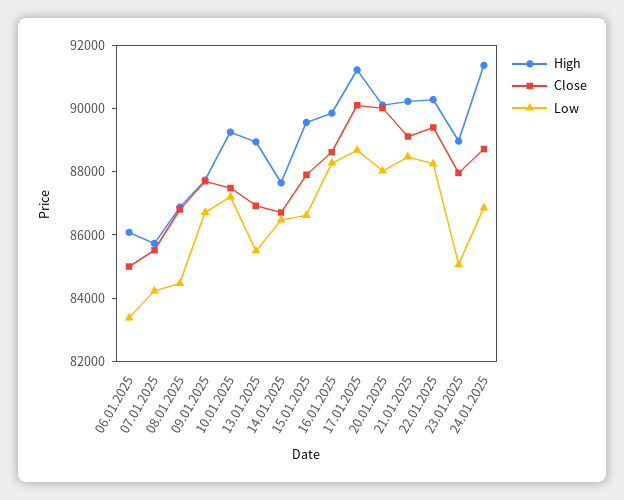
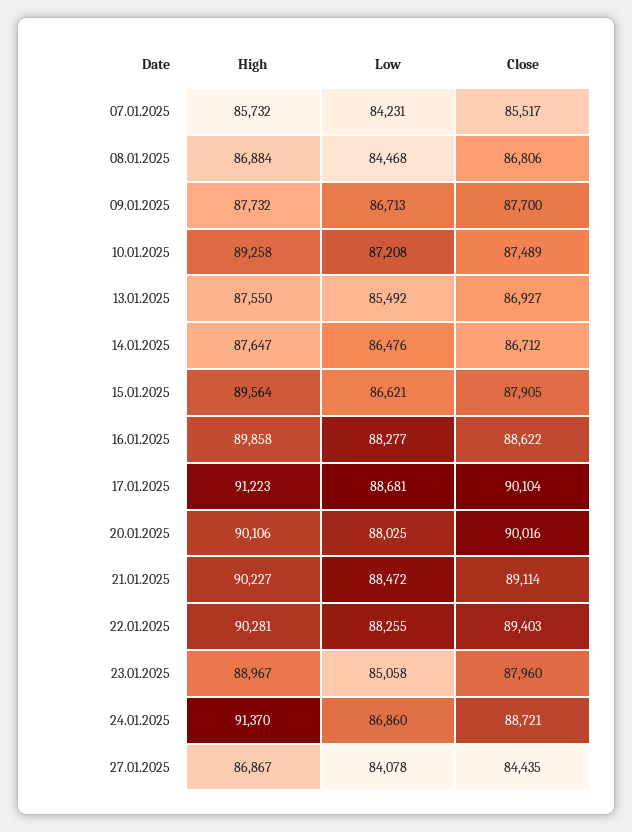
High, 06.01.2025: 86000 -> none
Close, 06.01.2025: 85000 -> none
Low, 06.01.2025: 83500 -> none
High, 13.01.2025: 89000 -> 87550
High, 27.01.2025: none -> 86867
Low, 27.01.2025: none -> 84078
Close, 27.01.2025: none -> 84435

